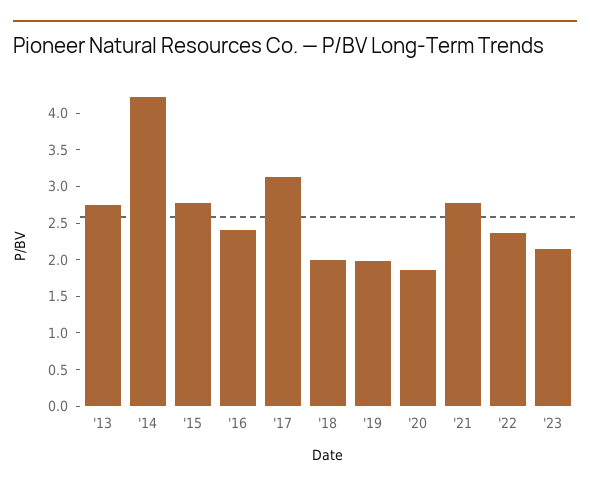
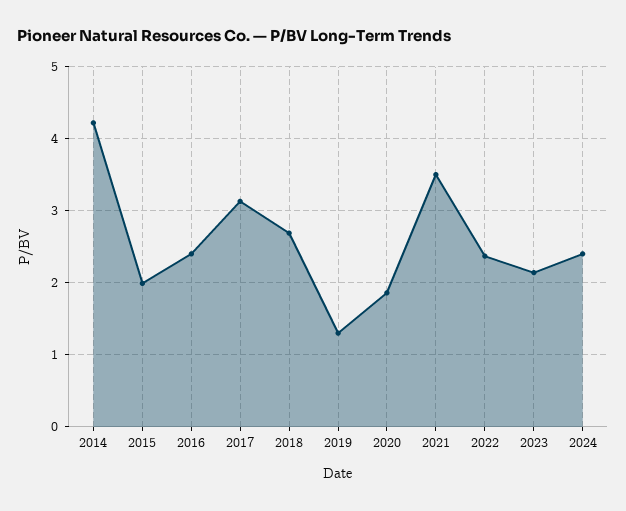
'13: 2.75 -> none
'15: 2.75 -> 2
'18: 2 -> 2.7
'19: 2 -> 1.3
'21: 2.75 -> 3.5
2024: none -> 2.4

